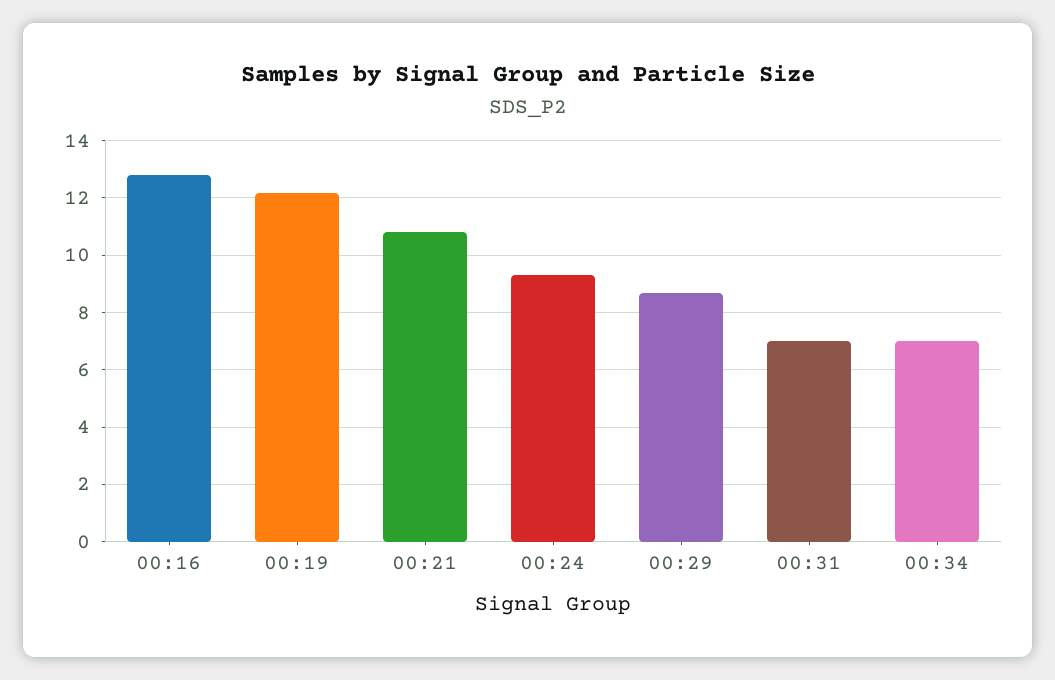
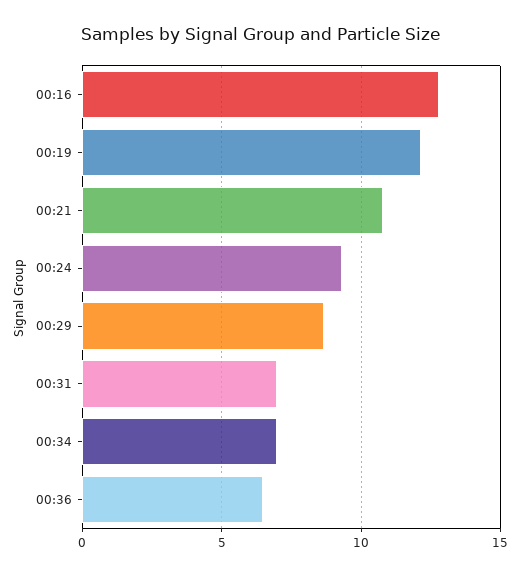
00:36: none -> 6.5

